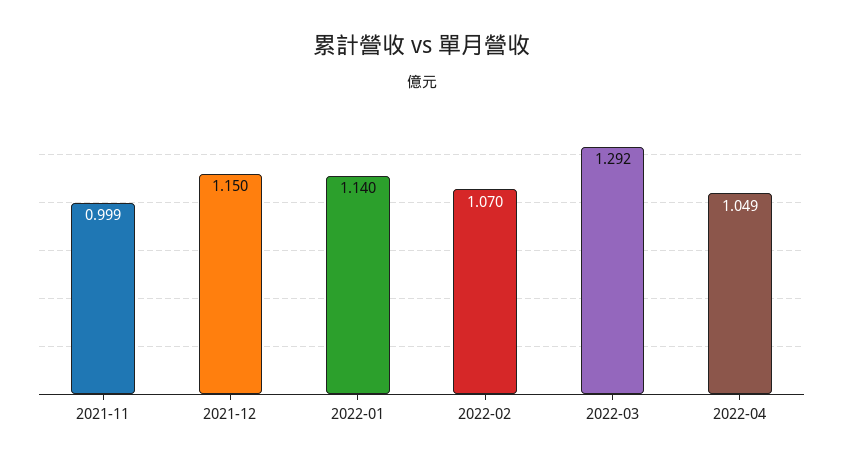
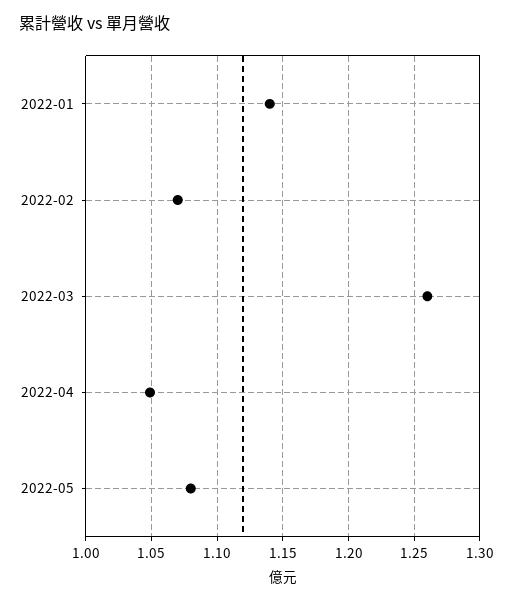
2021-11: 0.999 -> none
2021-12: 1.15 -> none
2022-03: 1.292 -> 1.26
2022-05: none -> 1.08

